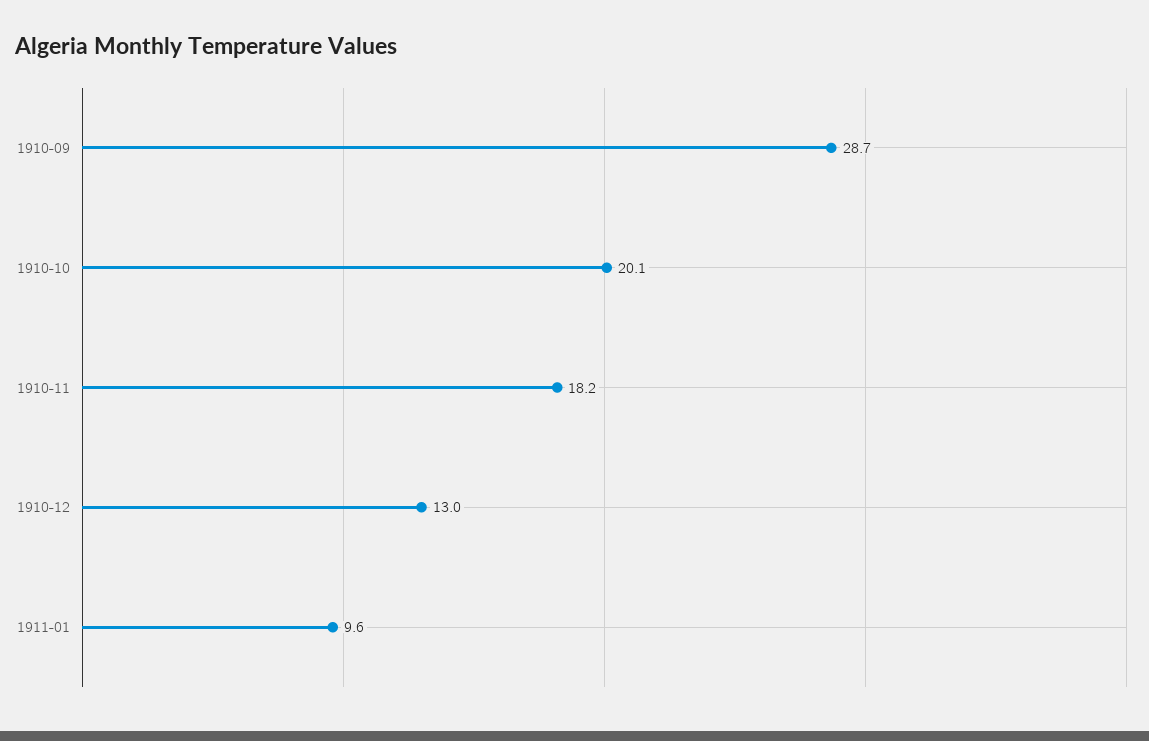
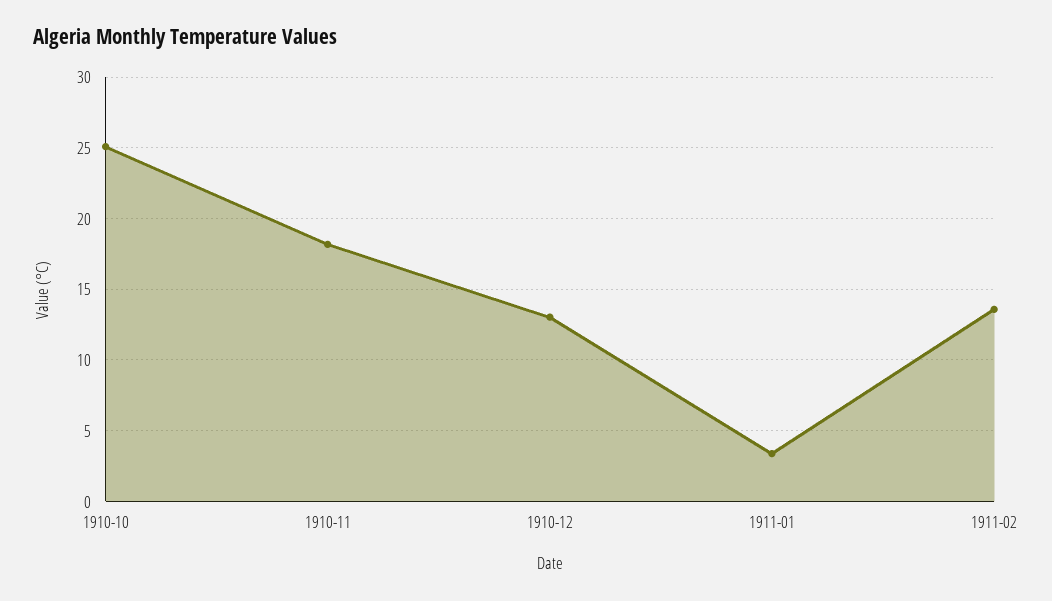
1910-09: 28.7 -> none
1910-10: 20.1 -> 25
1911-01: 9.6 -> 3.5
1911-02: none -> 13.5

